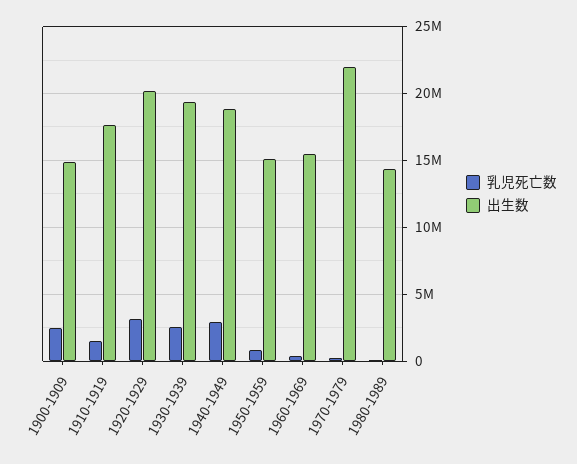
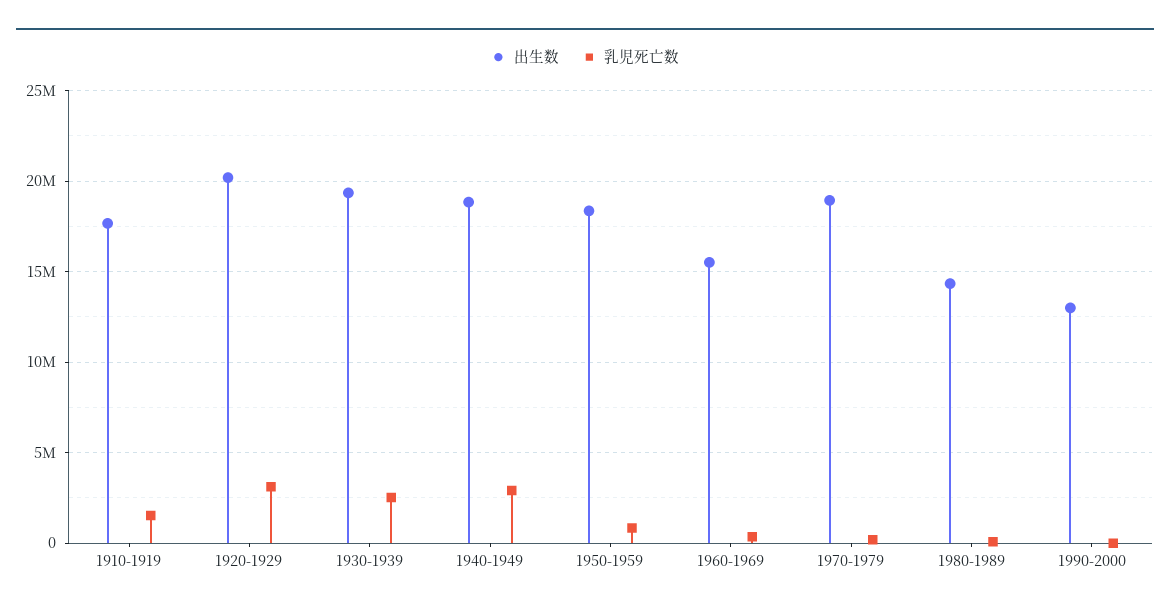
乳児死亡数, 1900-1909: 2500000 -> none
出生数, 1900-1909: 15000000 -> none
出生数, 1950-1959: 15000000 -> 18500000
出生数, 1970-1979: 22000000 -> 19000000
出生数, 1990-2000: none -> 13000000
乳児死亡数, 1990-2000: none -> 0

